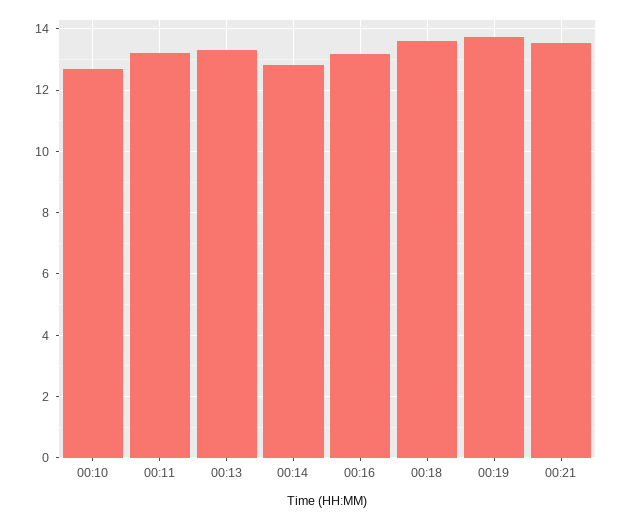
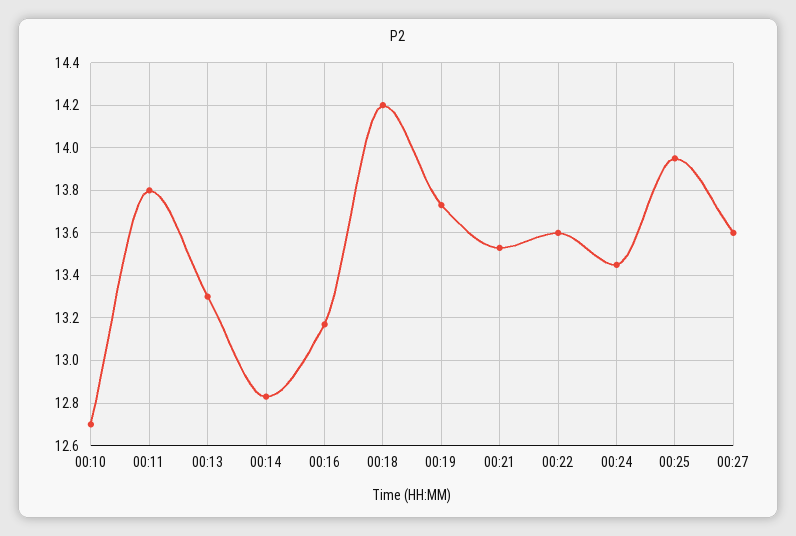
00:11: 13.2 -> 13.8
00:18: 13.6 -> 14.2
00:22: none -> 13.6
00:24: none -> 13.45
00:25: none -> 13.95
00:27: none -> 13.6

